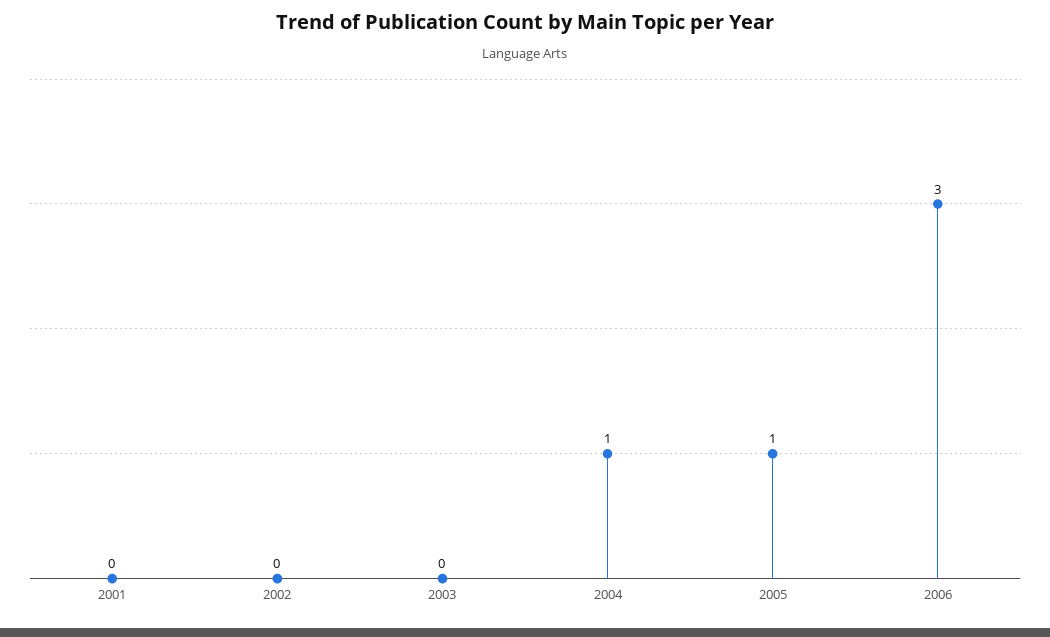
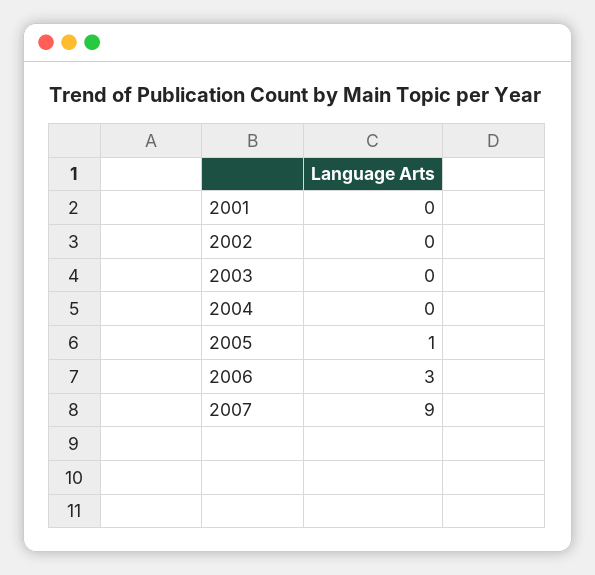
2004: 1 -> 0
2007: none -> 9

